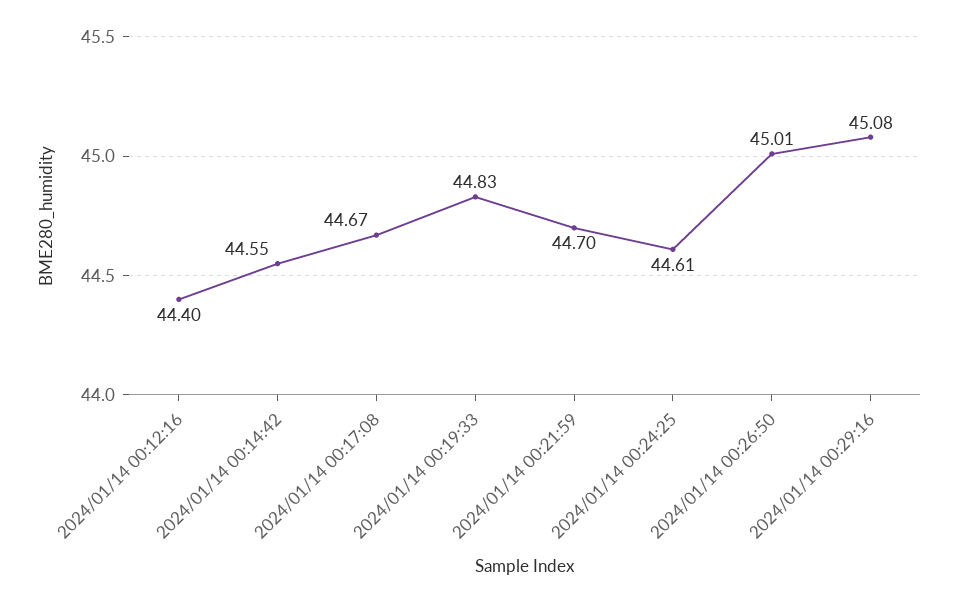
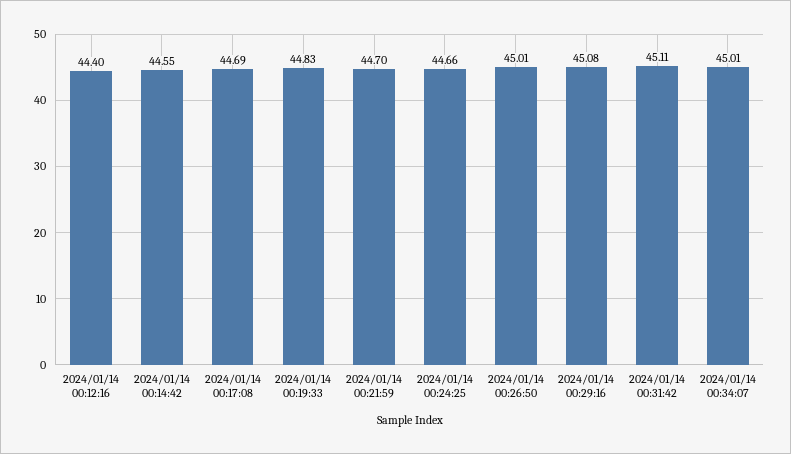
2024/01/14 00:17:08: 44.67 -> 44.69
2024/01/14 00:24:25: 44.61 -> 44.66
2024/01/14 00:31:42: none -> 45.11
2024/01/14 00:34:07: none -> 45.01

